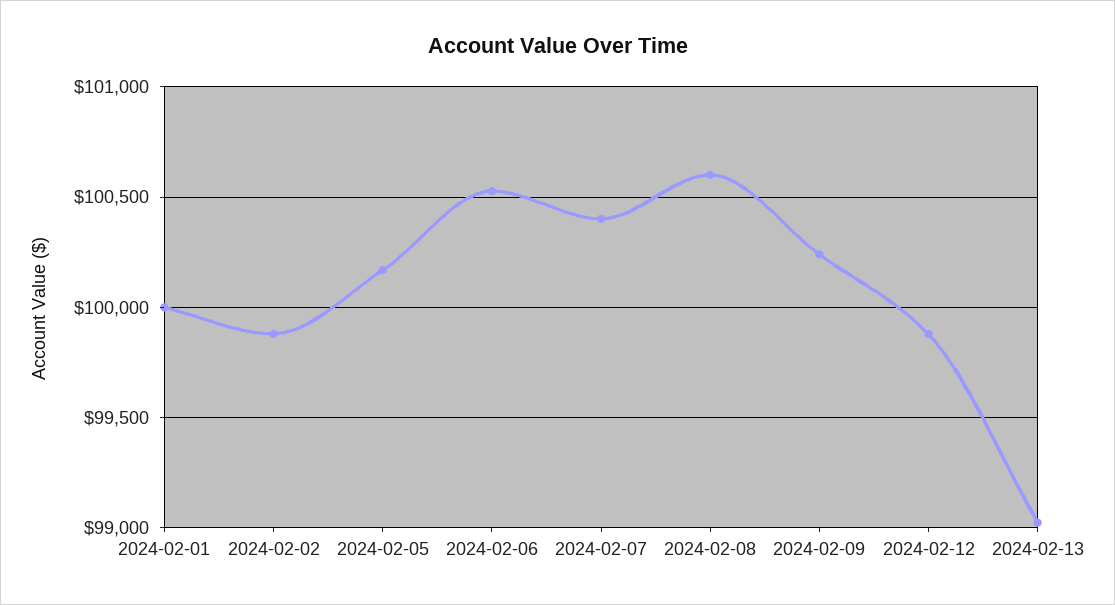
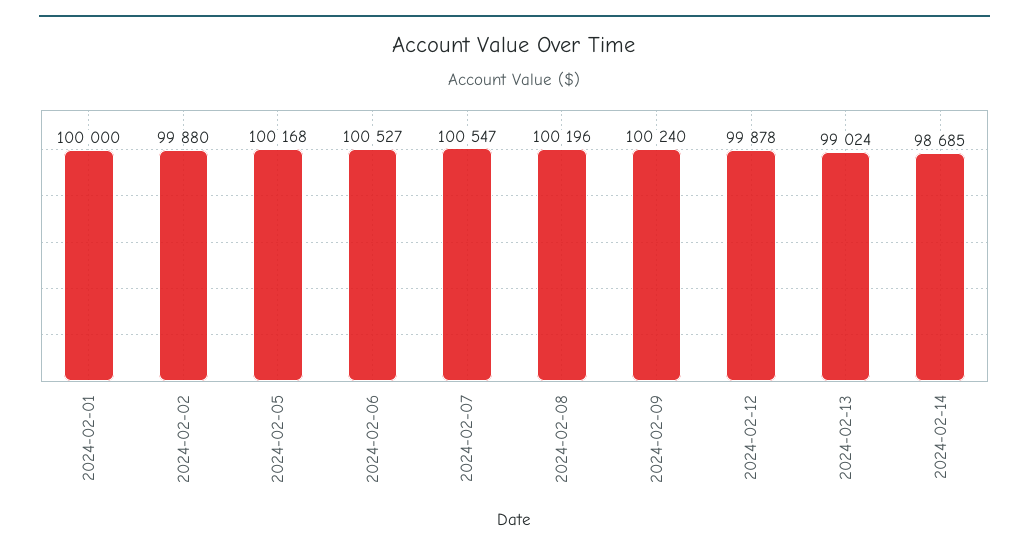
2024-02-07: 100400 -> 100547
2024-02-08: 100600 -> 100196
2024-02-14: none -> 98685

